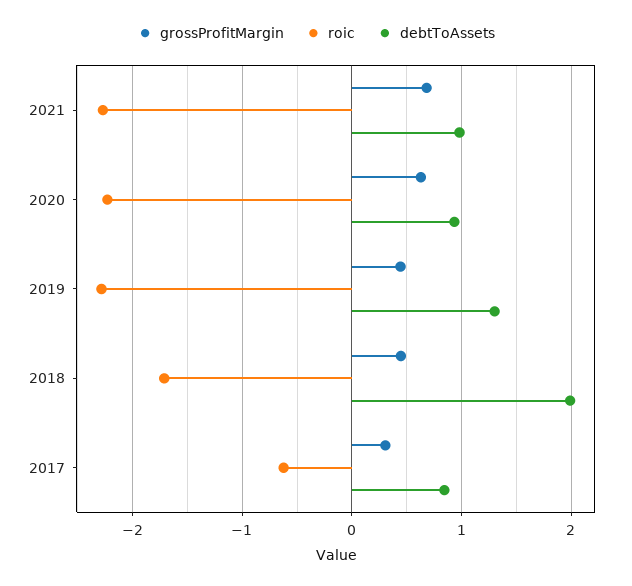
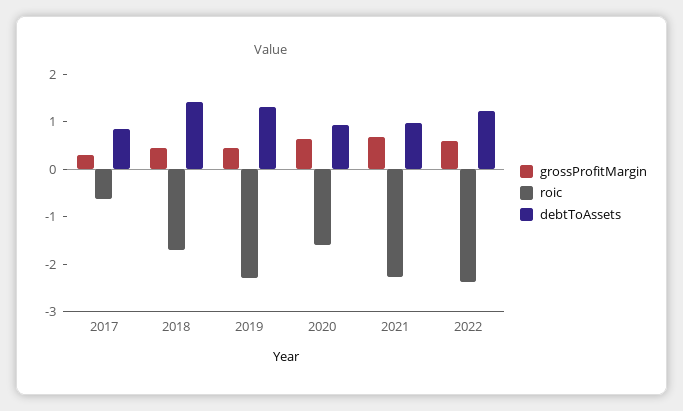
roic, 2020: -2.2 -> -1.6
debtToAssets, 2018: 2 -> 1.4
grossProfitMargin, 2022: none -> 0.6
roic, 2022: none -> -2.4
debtToAssets, 2022: none -> 1.2

